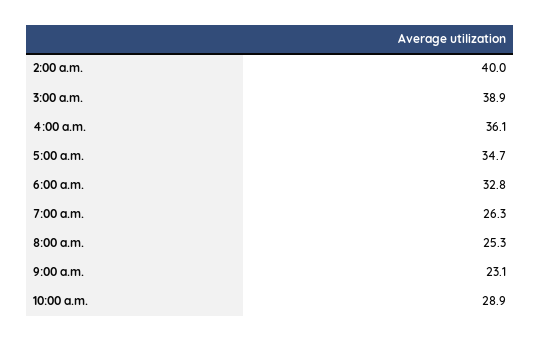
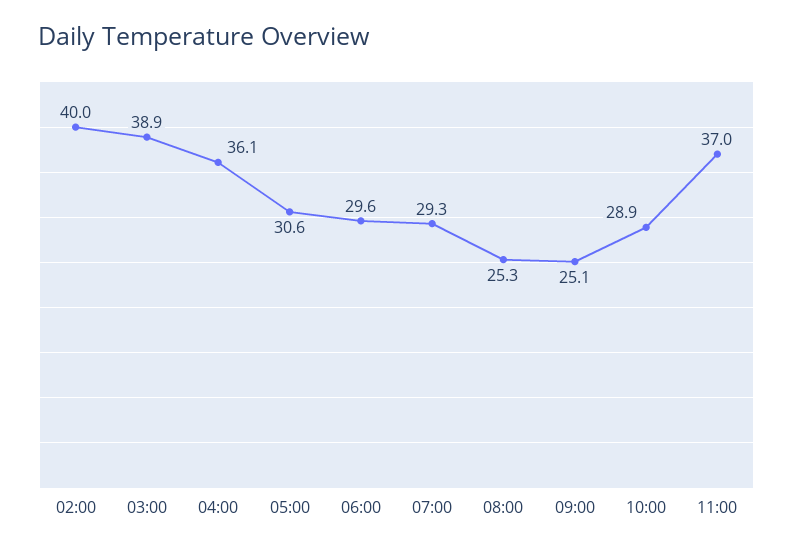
5:00 a.m.: 34.7 -> 30.6
6:00 a.m.: 32.8 -> 29.6
7:00 a.m.: 26.3 -> 29.3
9:00 a.m.: 23.1 -> 25.1
11:00: none -> 37

